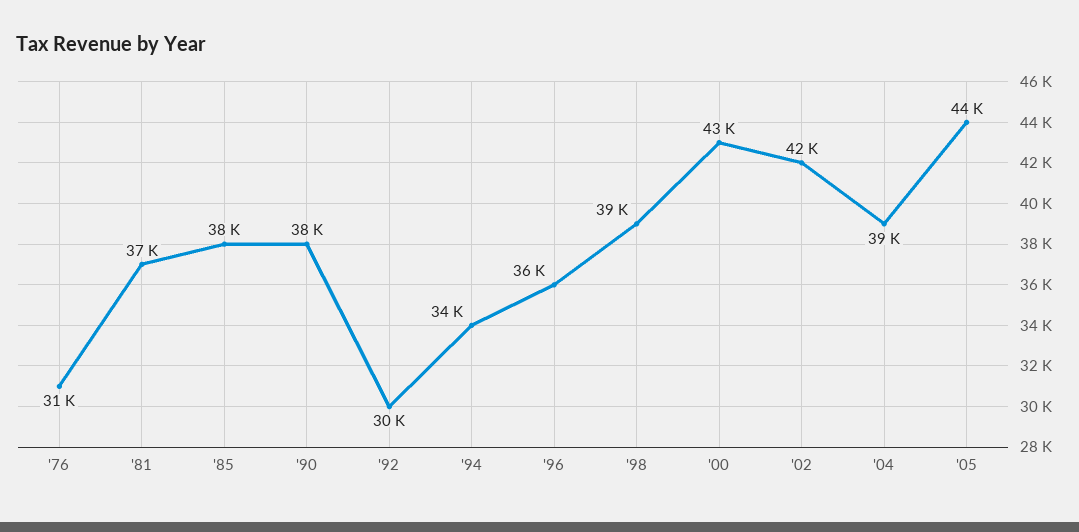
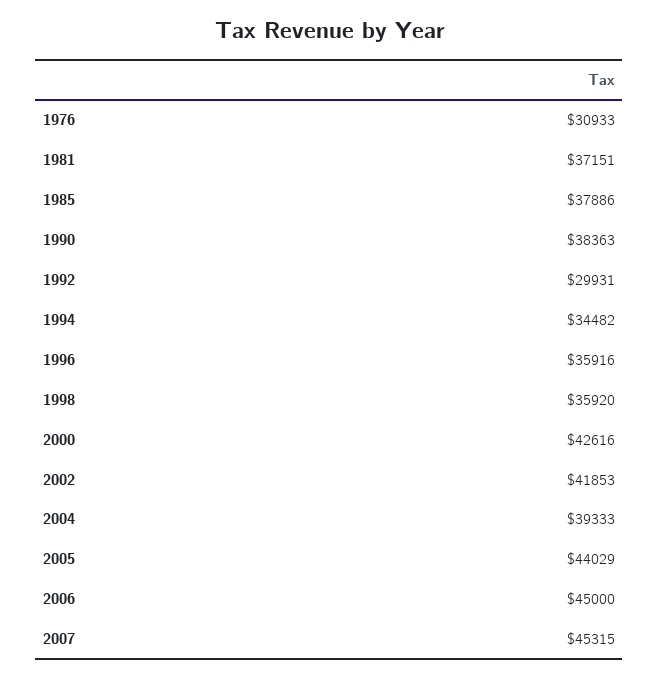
'98: 39000 -> 35920
2006: none -> 45000
2007: none -> 45315

